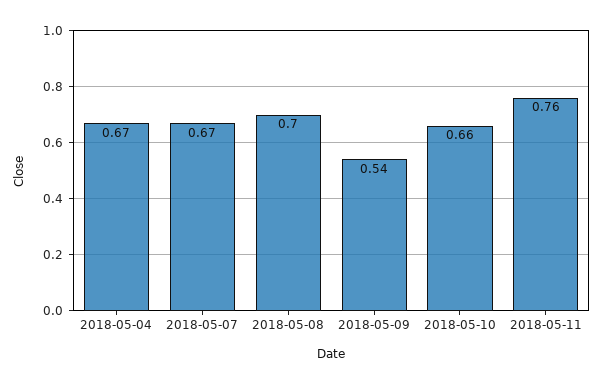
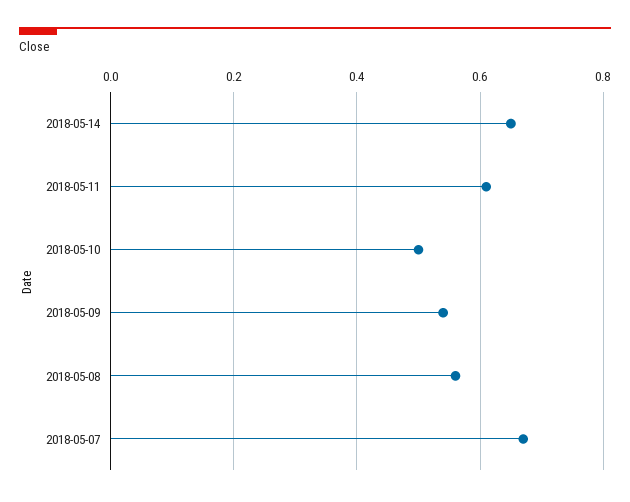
2018-05-04: 0.67 -> none
2018-05-08: 0.7 -> 0.55
2018-05-10: 0.66 -> 0.5
2018-05-11: 0.76 -> 0.6
2018-05-14: none -> 0.65

